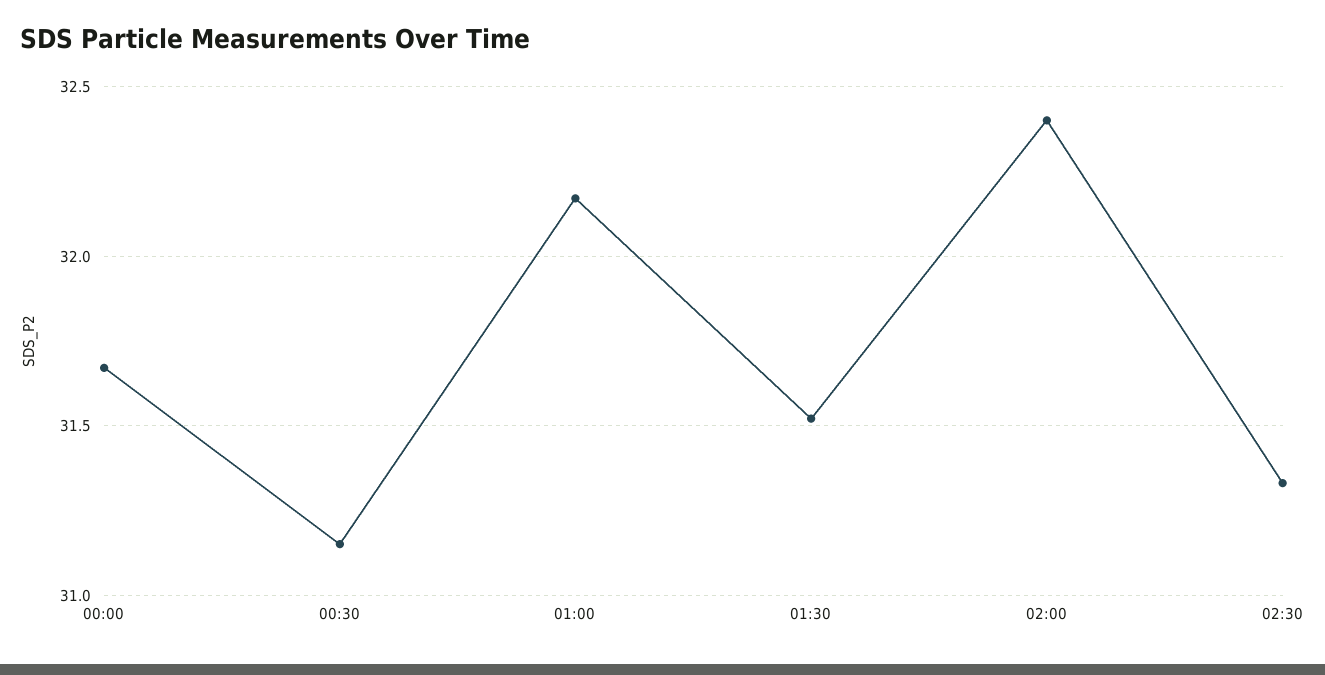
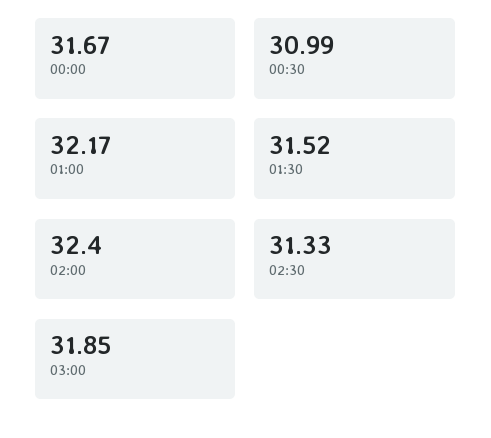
00:30: 31.15 -> 30.99
03:00: none -> 31.85

